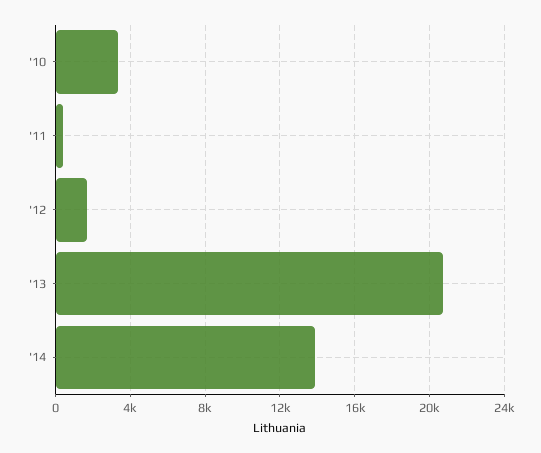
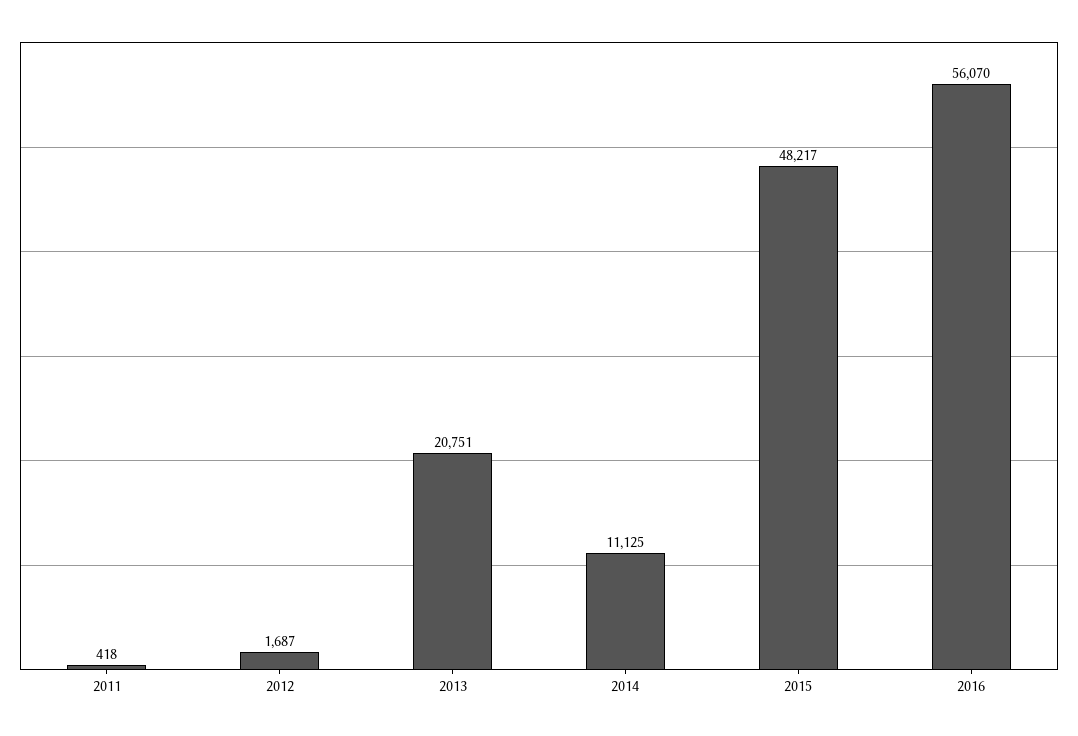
'10: 3500 -> none
'14: 14000 -> 11125
2015: none -> 48217
2016: none -> 56070

